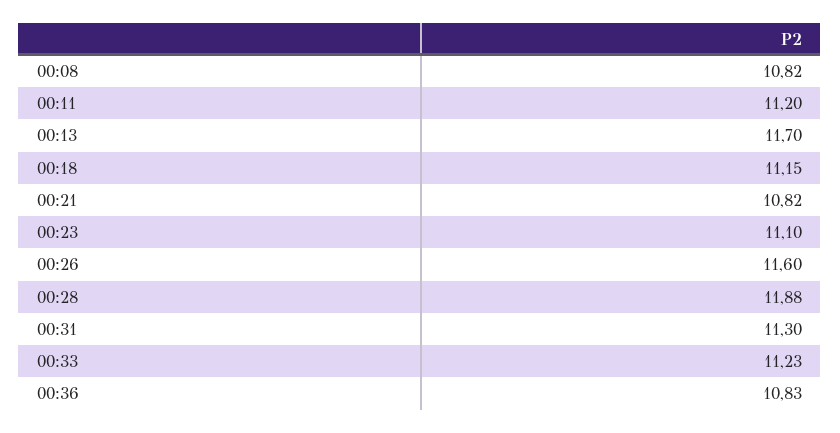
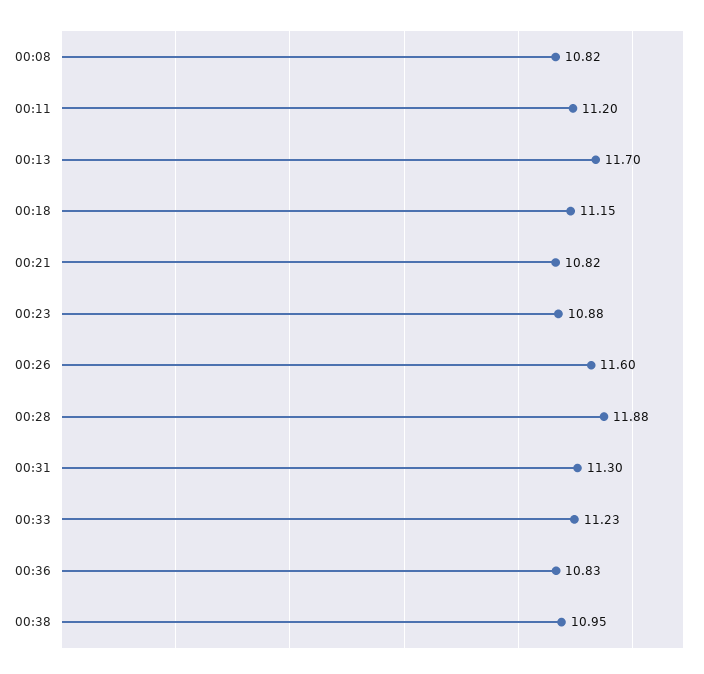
00:23: 11.1 -> 10.88
00:38: none -> 10.95

